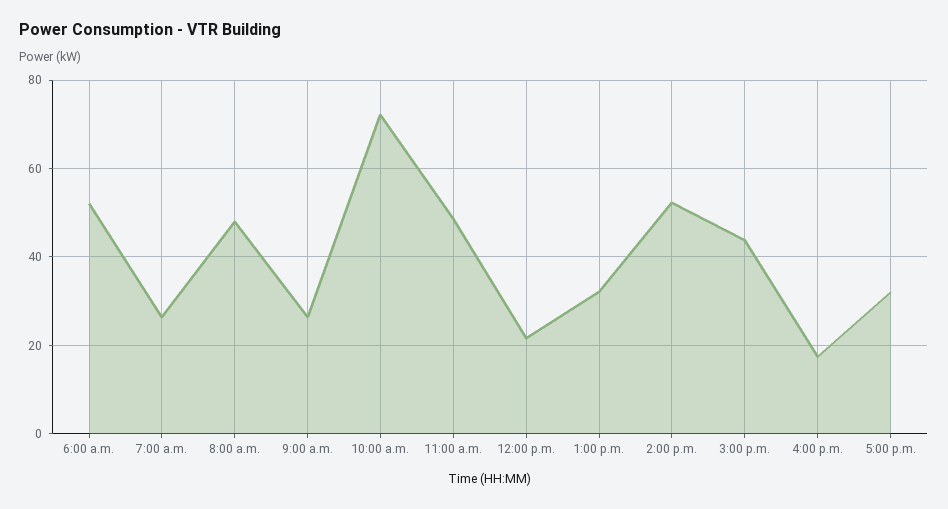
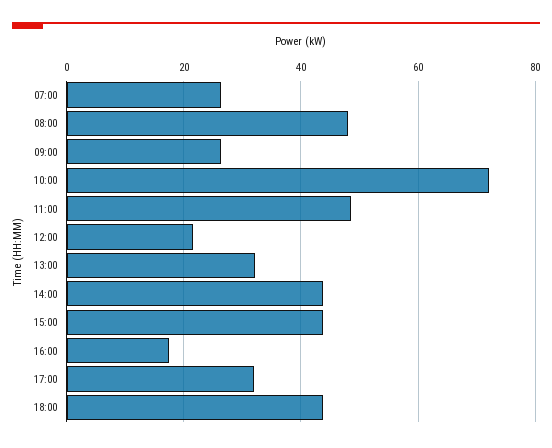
6:00 a.m.: 52 -> none
2:00 p.m.: 52 -> 44
18:00: none -> 44

